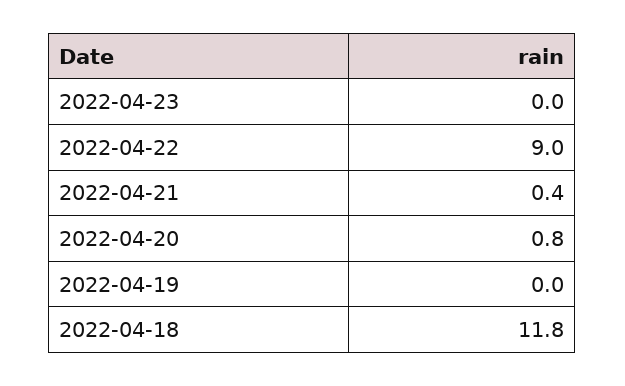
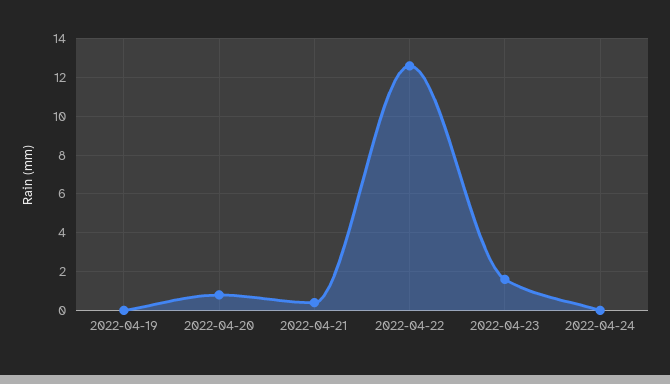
2022-04-23: 0 -> 1.5
2022-04-22: 9 -> 12.5
2022-04-18: 11.8 -> none
2022-04-24: none -> 0

